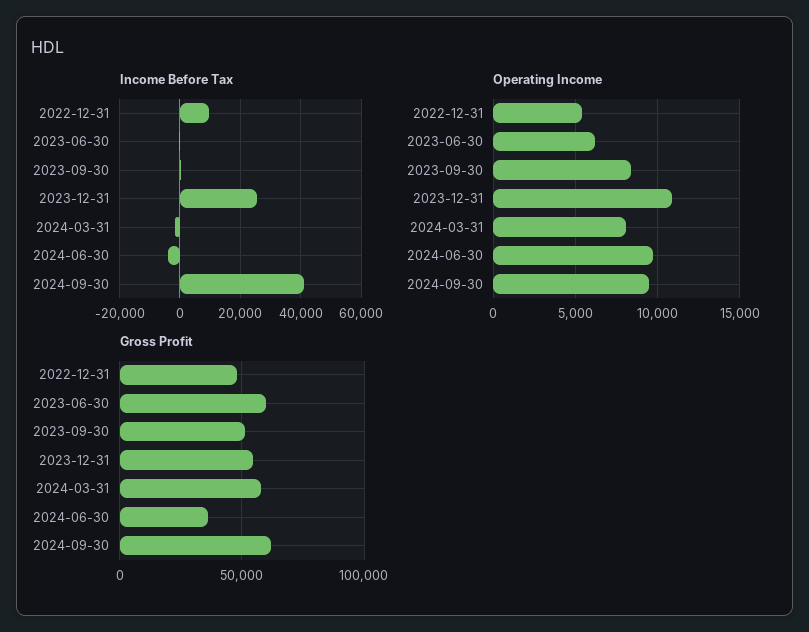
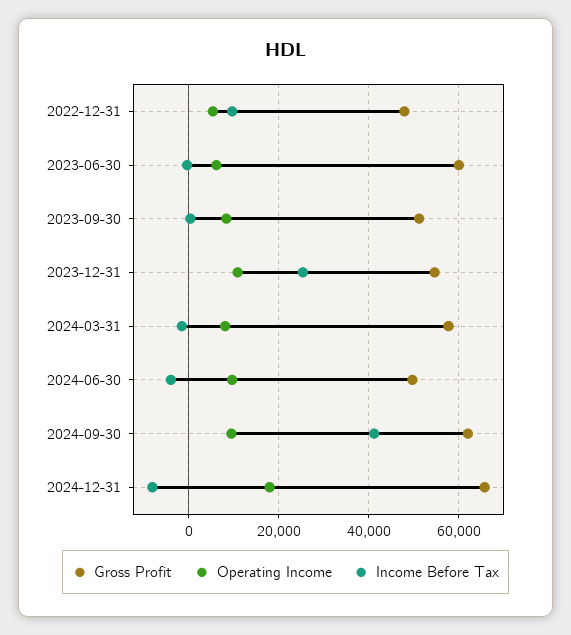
Gross Profit, 2024-06-30: 35000 -> 50000
Gross Profit, 2024-12-31: none -> 66000
Operating Income, 2024-12-31: none -> 18000
Income Before Tax, 2024-12-31: none -> -8000

